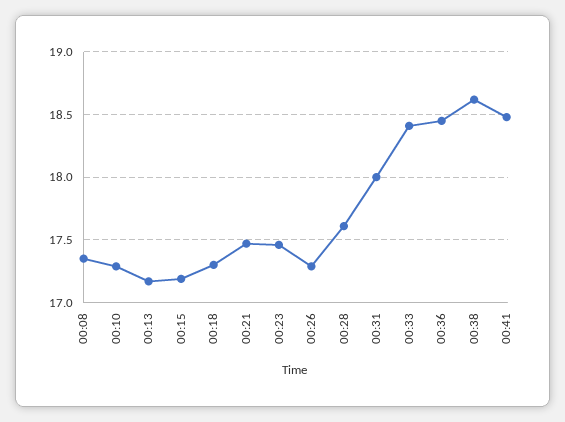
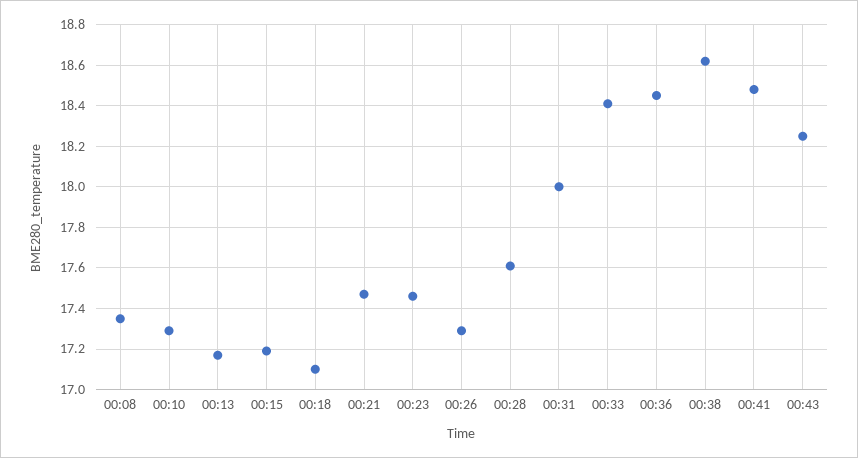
00:18: 17.3 -> 17.1
00:43: none -> 18.25

